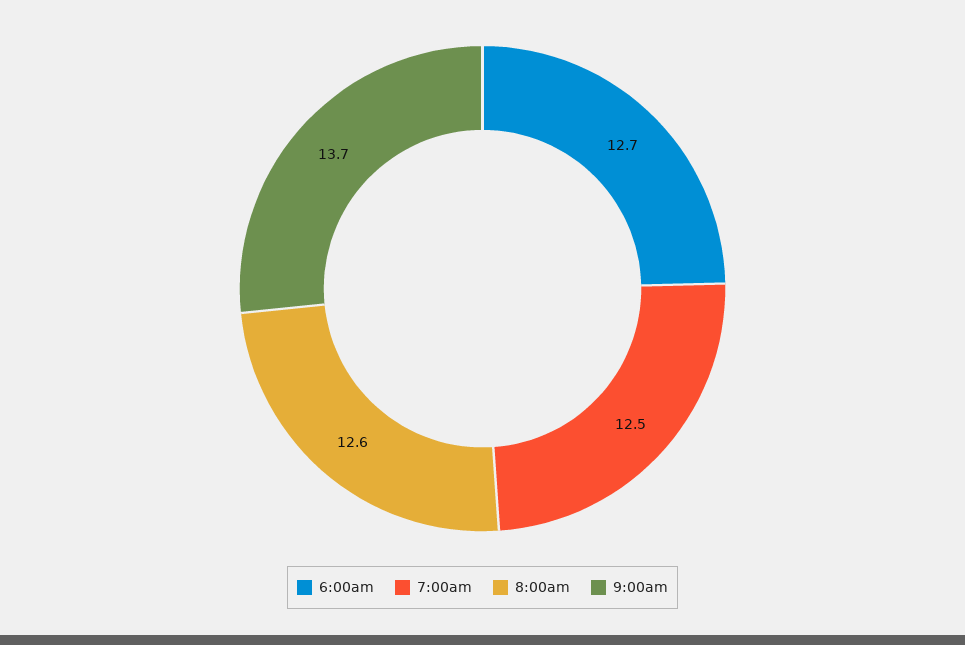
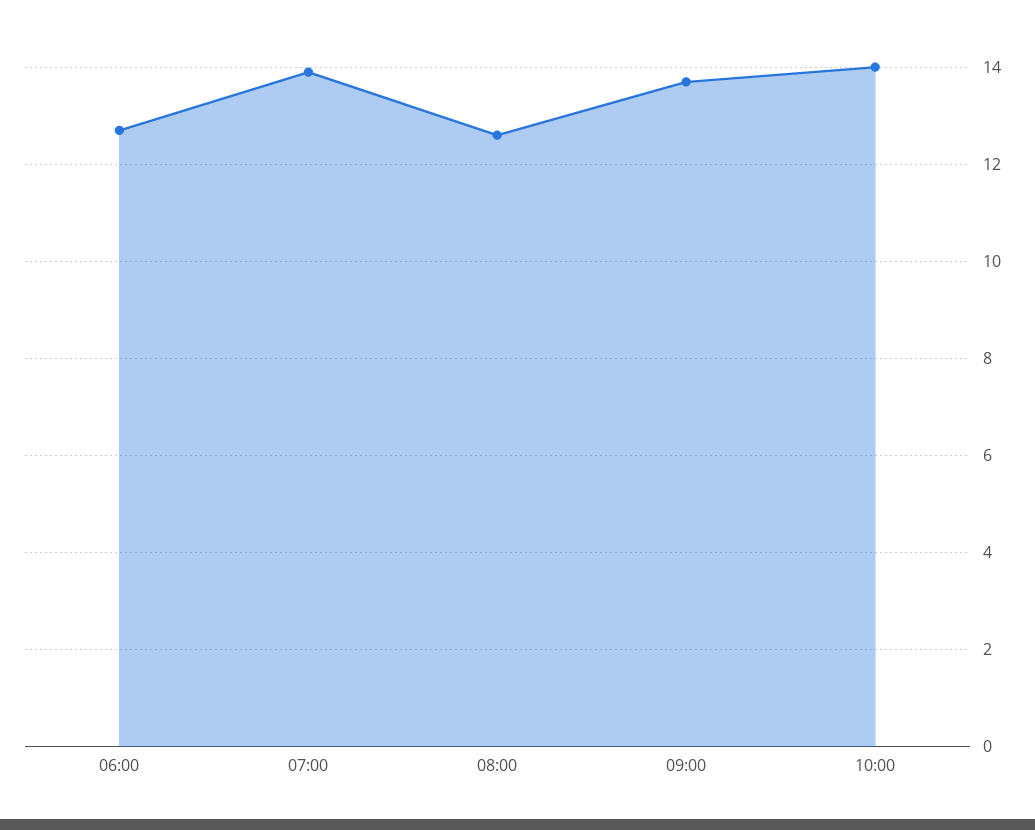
7:00am: 12.5 -> 14
10:00: none -> 14

